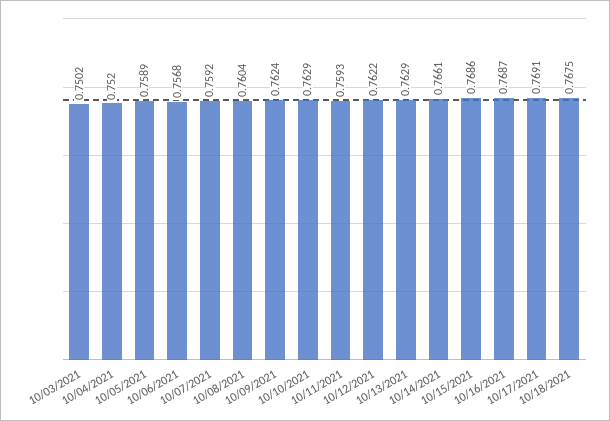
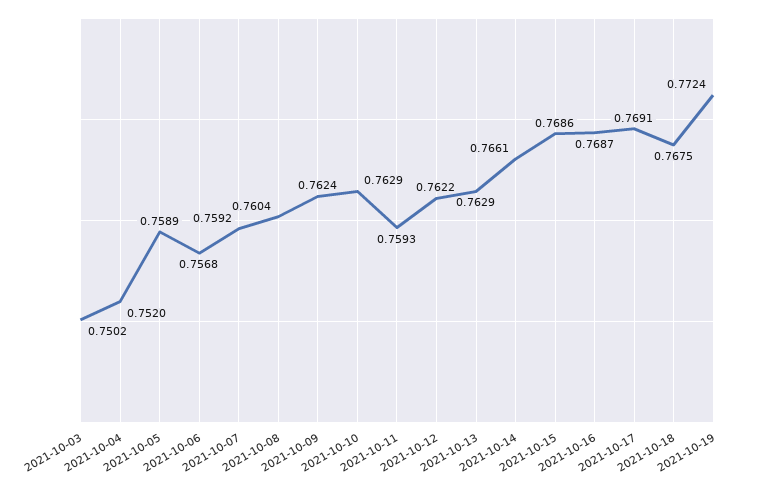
2021-10-19: none -> 0.7724

